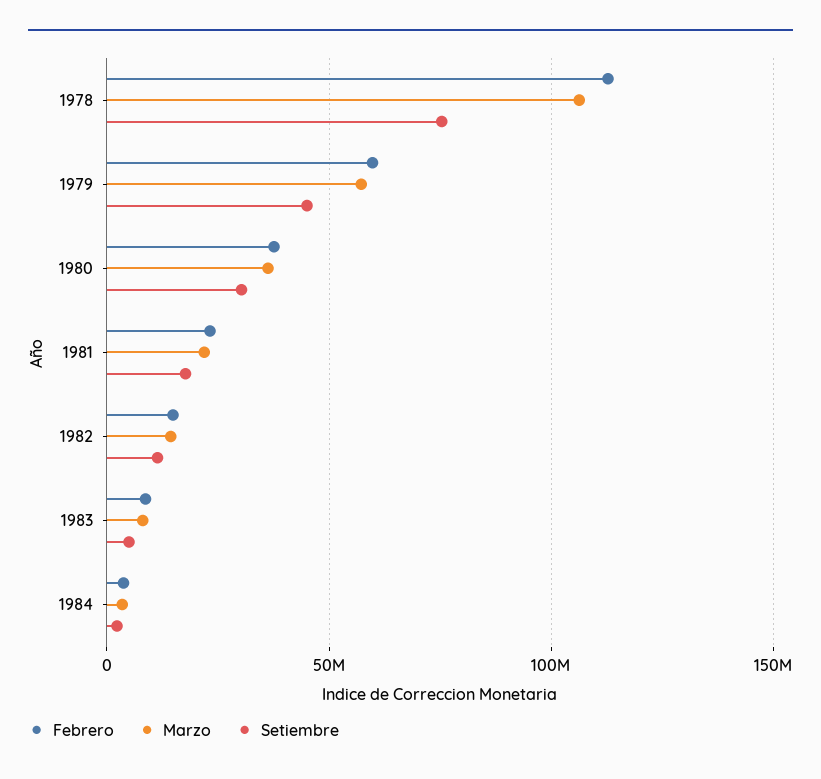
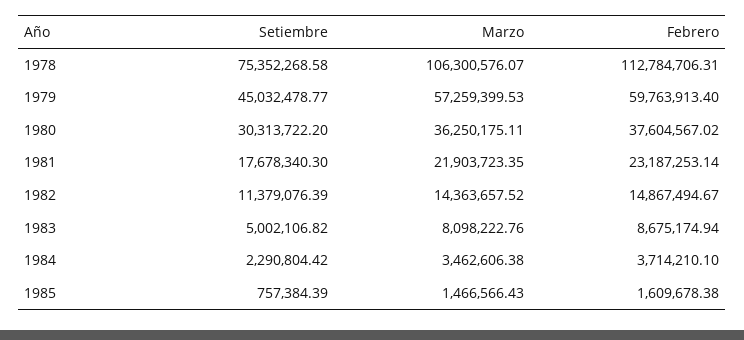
Setiembre, 1985: none -> 757384.39
Marzo, 1985: none -> 1466566.43
Febrero, 1985: none -> 1609678.38

